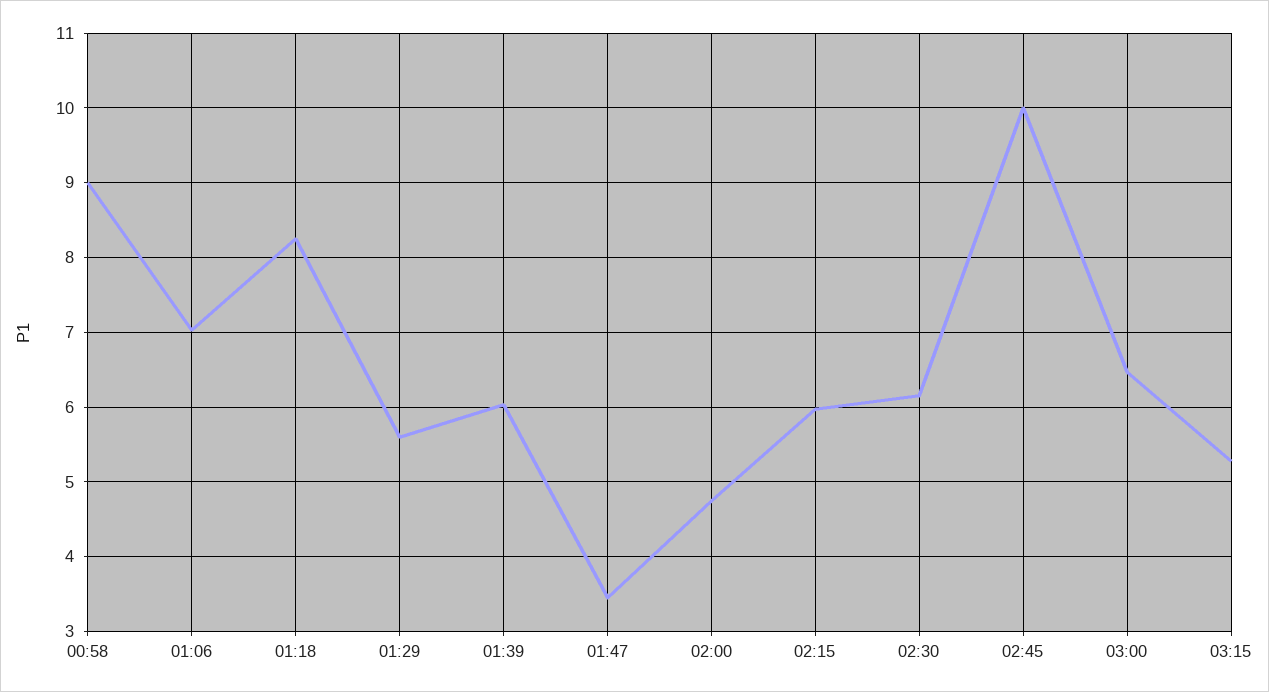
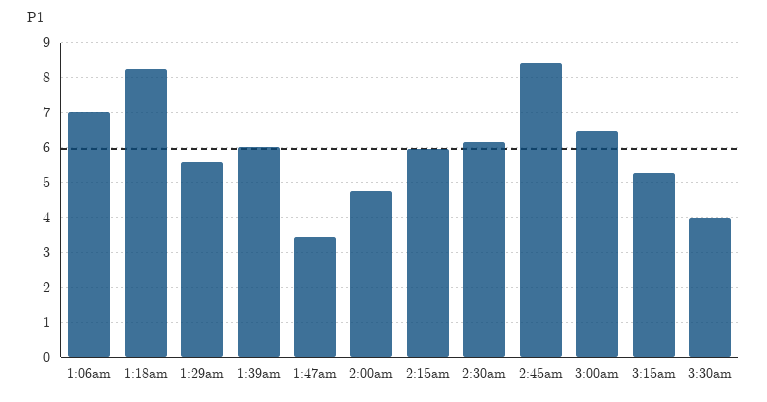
00:58: 9 -> none
02:45: 10 -> 8.4
3:30am: none -> 4

